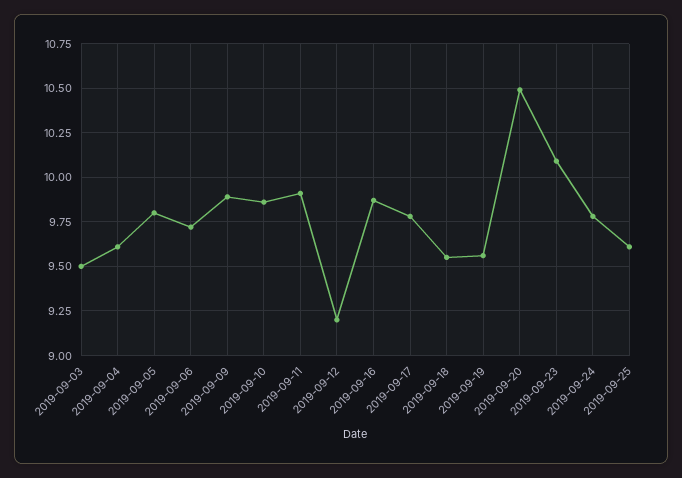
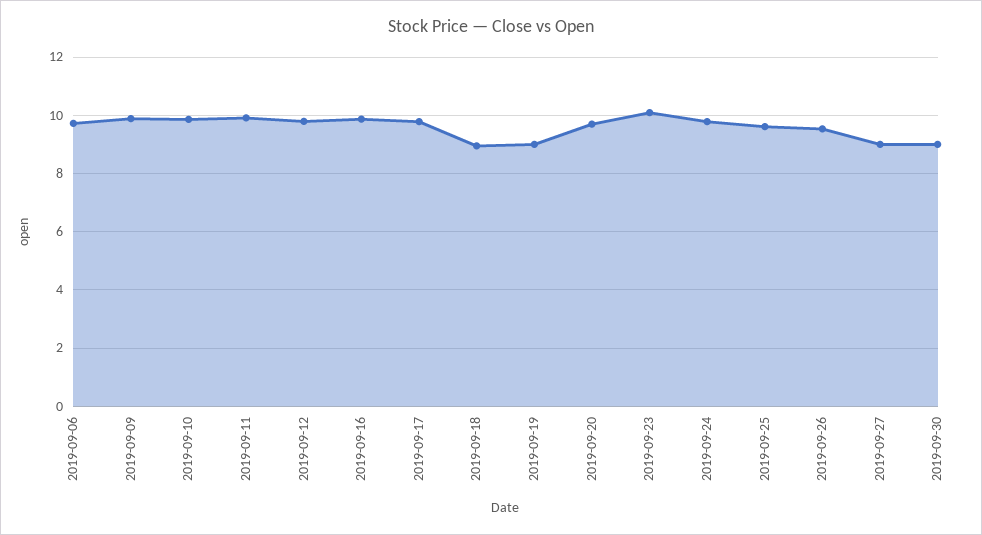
2019-09-03: 9.5 -> none
2019-09-04: 9.6 -> none
2019-09-05: 9.8 -> none
2019-09-12: 9.2 -> 9.75
2019-09-18: 9.55 -> 9
2019-09-19: 9.55 -> 9
2019-09-20: 10.5 -> 9.75
2019-09-26: none -> 9.5
2019-09-27: none -> 9
2019-09-30: none -> 9

